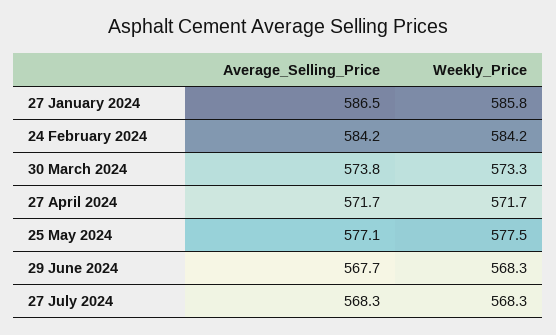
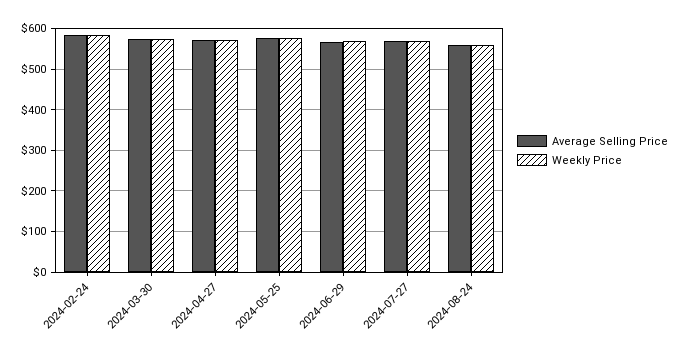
Average_Selling_Price, 27 January 2024: 586.5 -> none
Weekly_Price, 27 January 2024: 585.8 -> none
Average_Selling_Price, 2024-08-24: none -> 560
Weekly_Price, 2024-08-24: none -> 560

